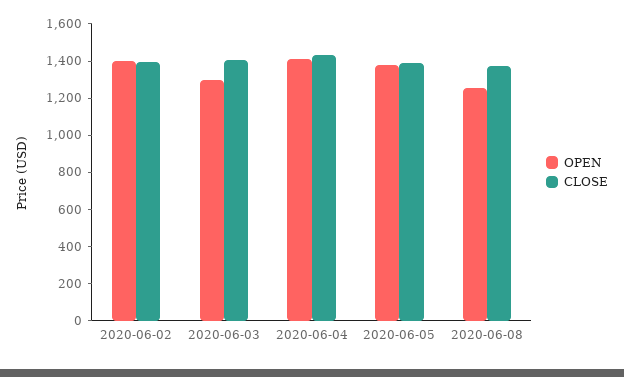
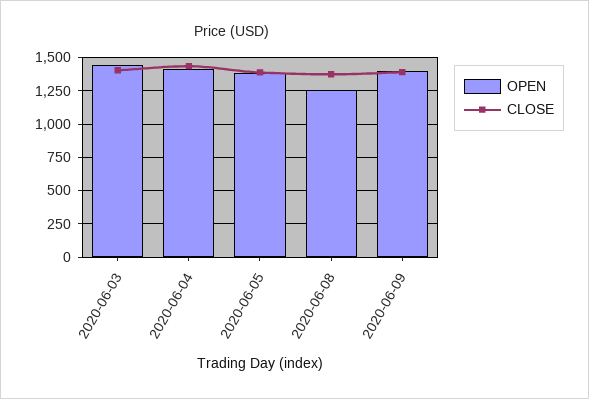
OPEN, 2020-06-02: 1400 -> none
CLOSE, 2020-06-02: 1400 -> none
OPEN, 2020-06-03: 1300 -> 1450
OPEN, 2020-06-09: none -> 1400
CLOSE, 2020-06-09: none -> 1400

